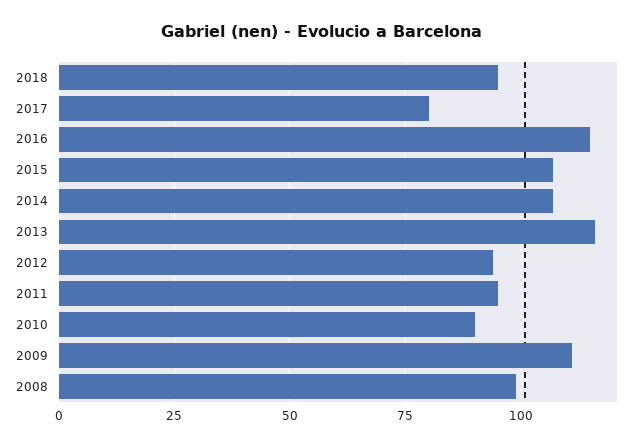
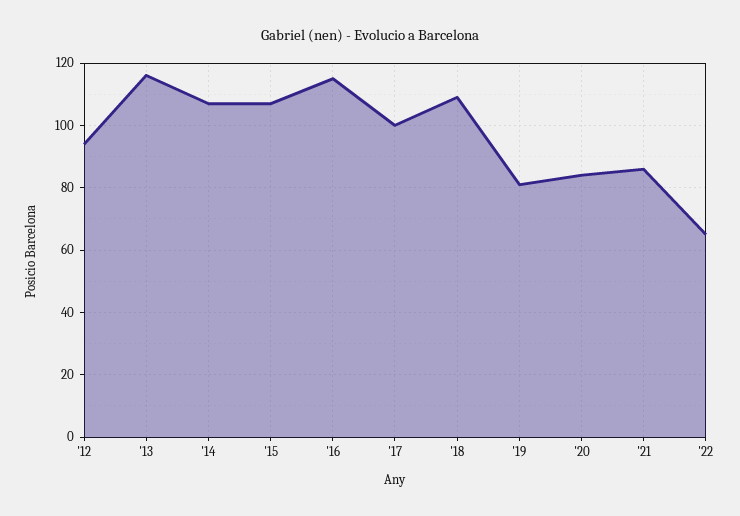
2018: 95 -> 110
2017: 80 -> 100
2011: 95 -> none
2010: 90 -> none
2009: 110 -> none
2008: 100 -> none
'19: none -> 80
'20: none -> 85
'21: none -> 85
'22: none -> 65

